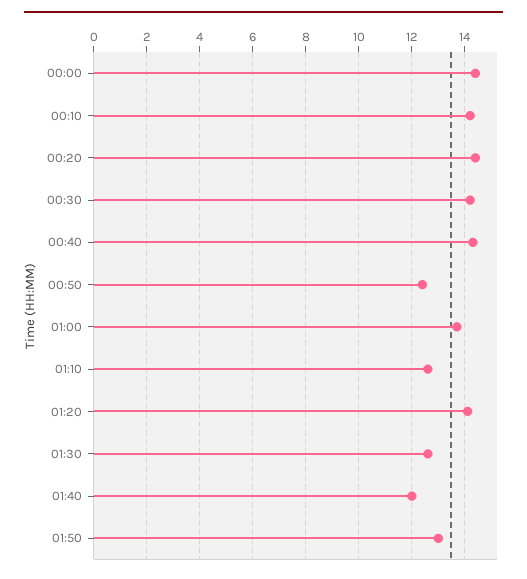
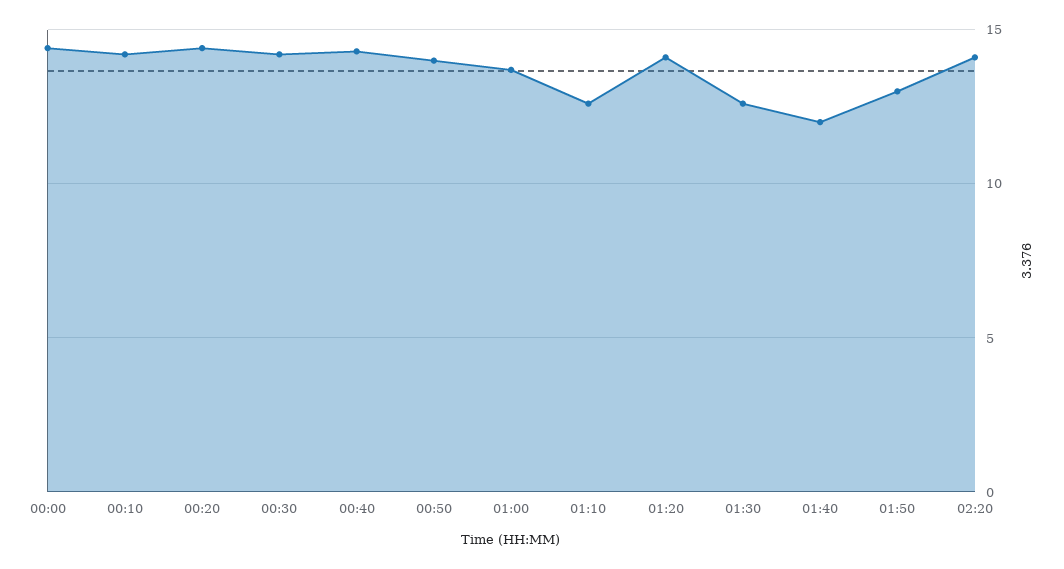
00:50: 12.5 -> 14
02:20: none -> 14

